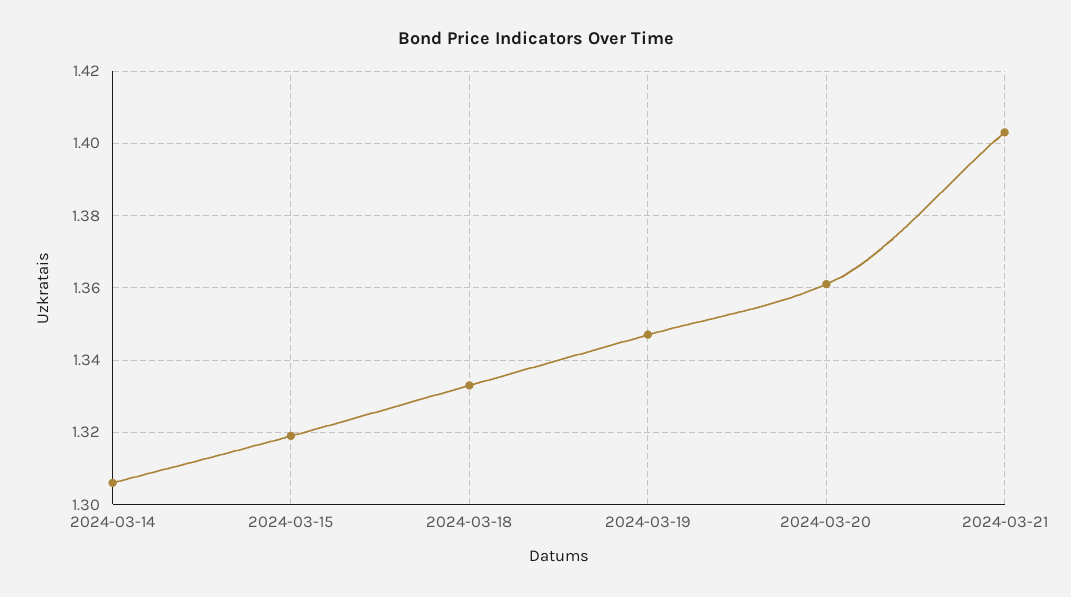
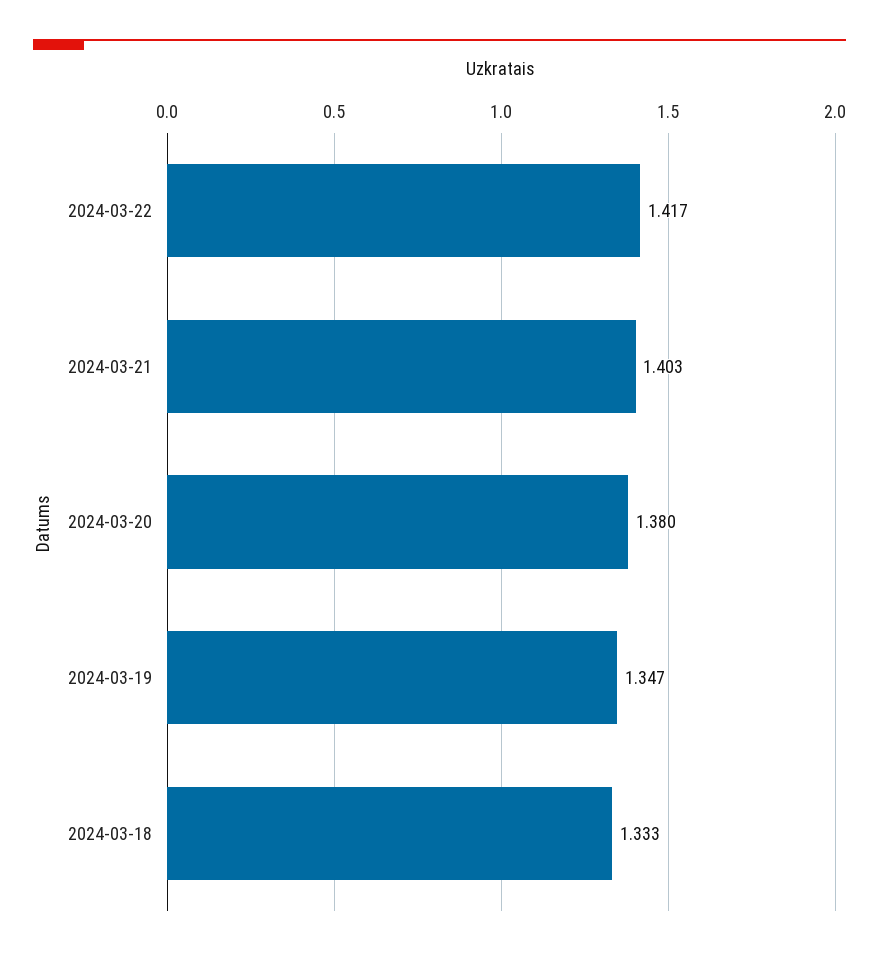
2024-03-14: 1.305 -> none
2024-03-15: 1.32 -> none
2024-03-20: 1.36 -> 1.38
2024-03-22: none -> 1.417

